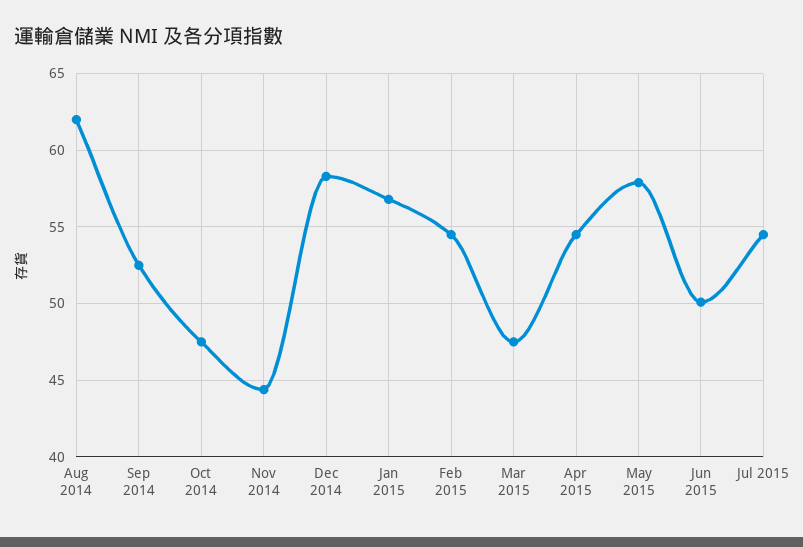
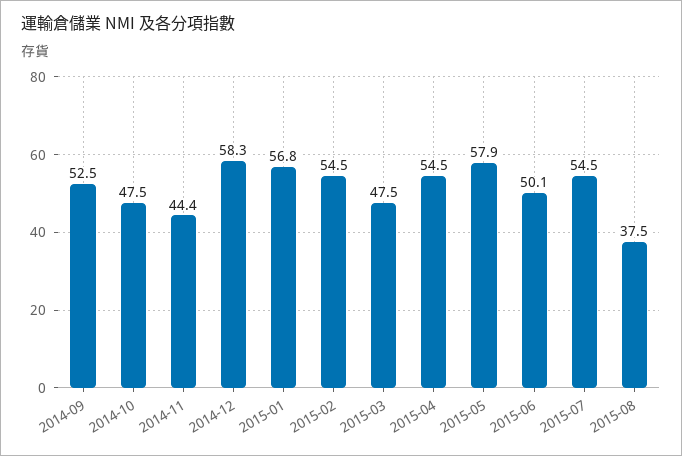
Aug 2014: 62 -> none
2015-08: none -> 37.5

